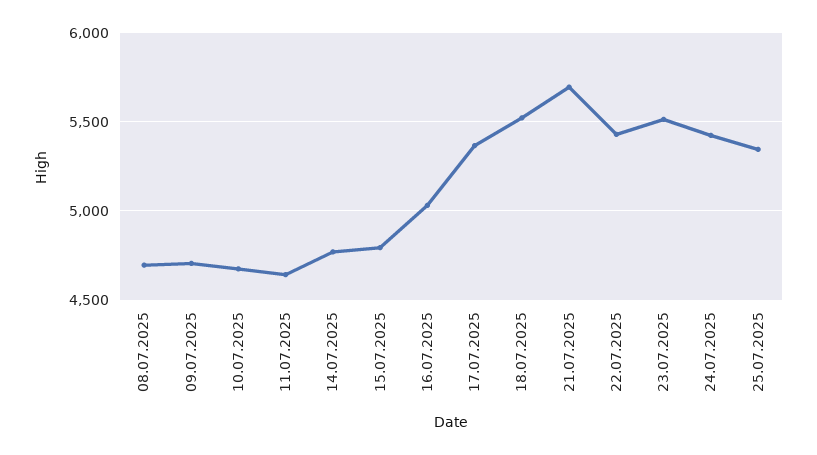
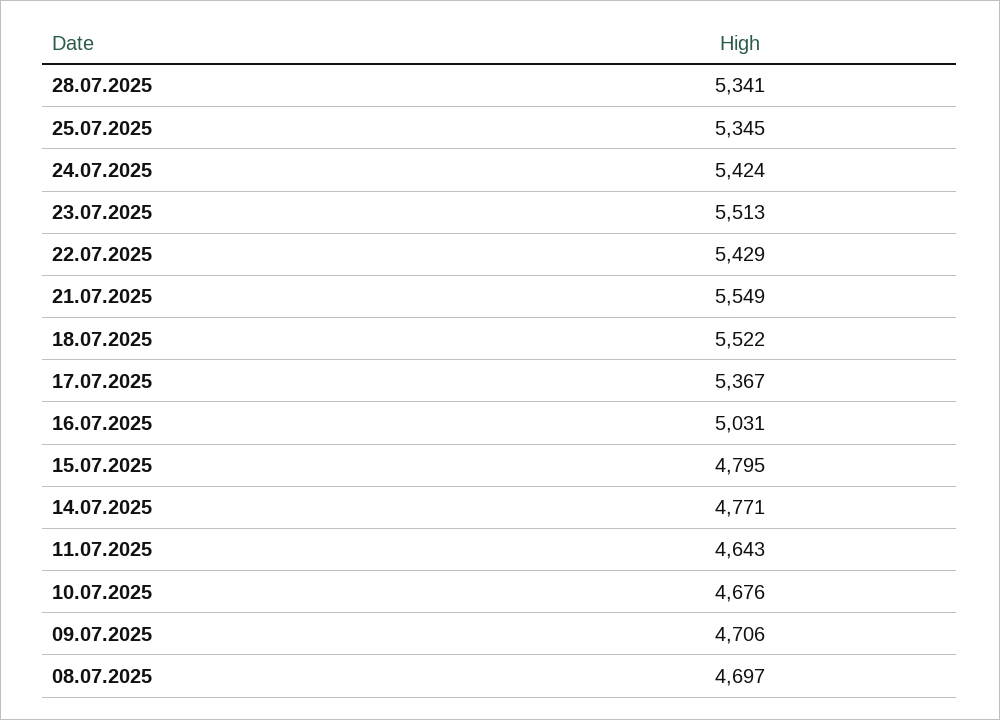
21.07.2025: 5700 -> 5549
28.07.2025: none -> 5341

